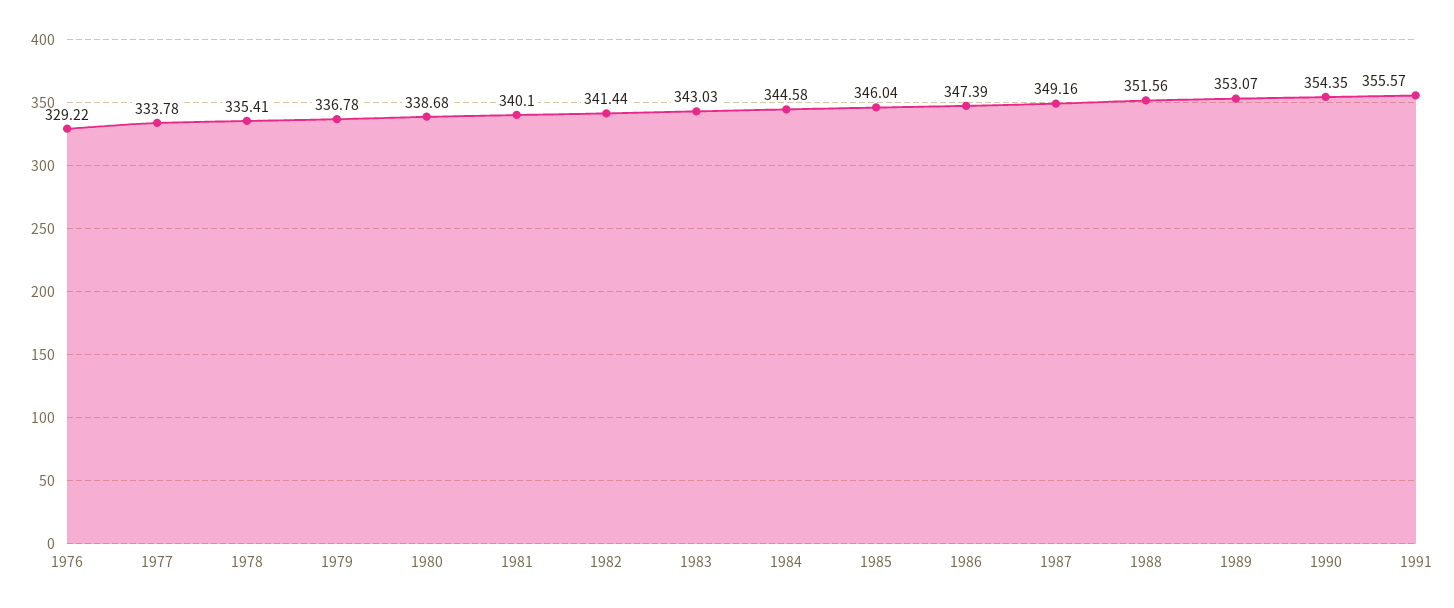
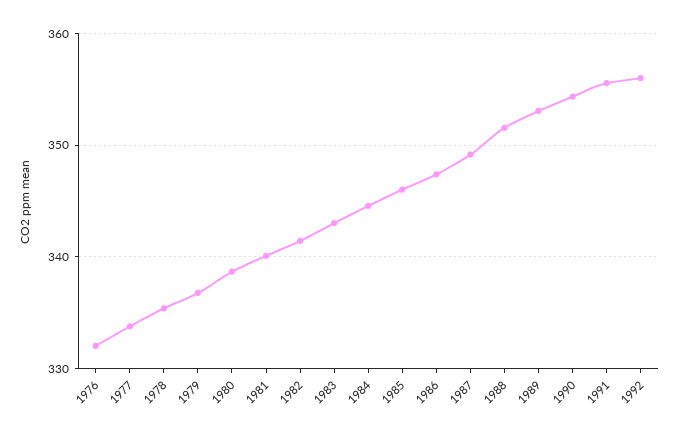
1976: 329.22 -> 332
1992: none -> 356

